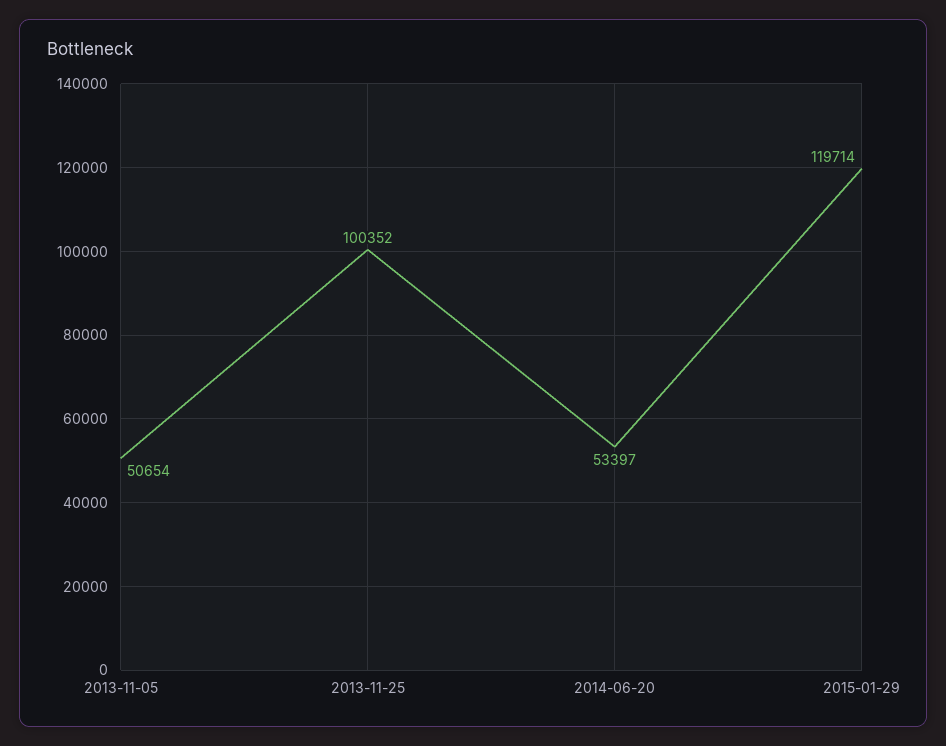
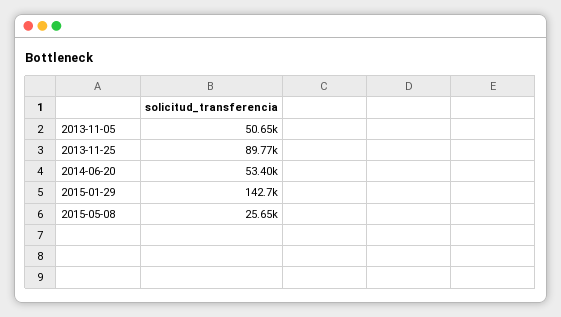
2013-11-25: 100352 -> 89770
2015-01-29: 119714 -> 142700
2015-05-08: none -> 25650

